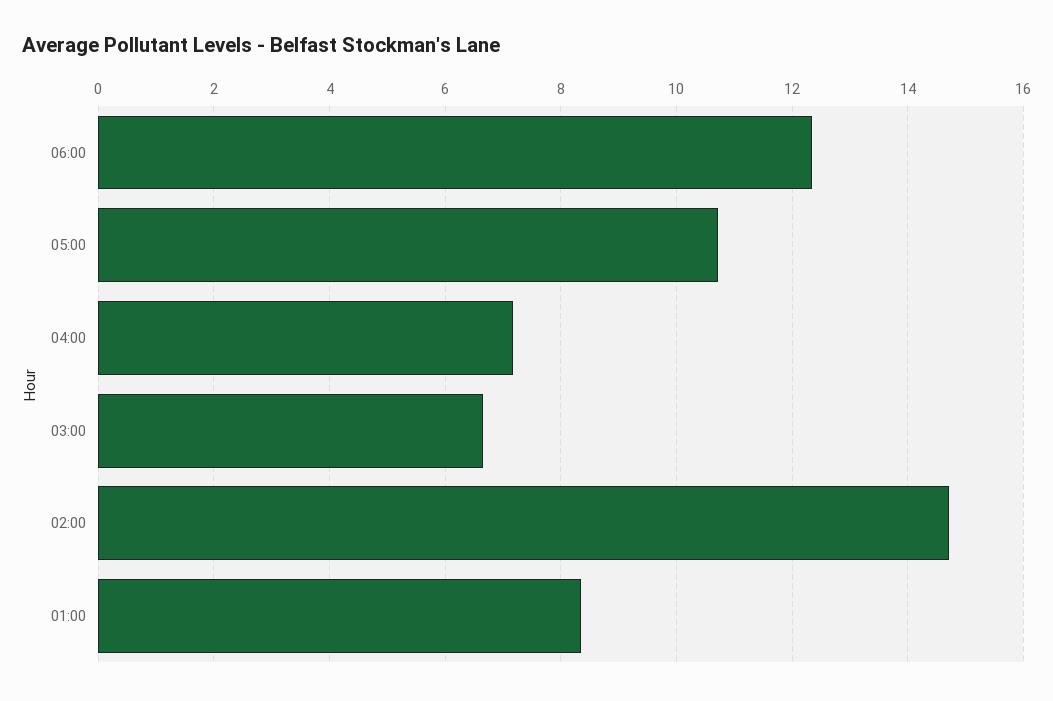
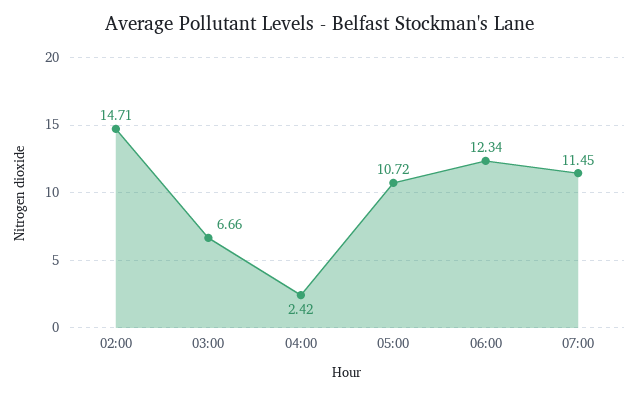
04:00: 7.2 -> 2.42
01:00: 8.4 -> none
07:00: none -> 11.45

